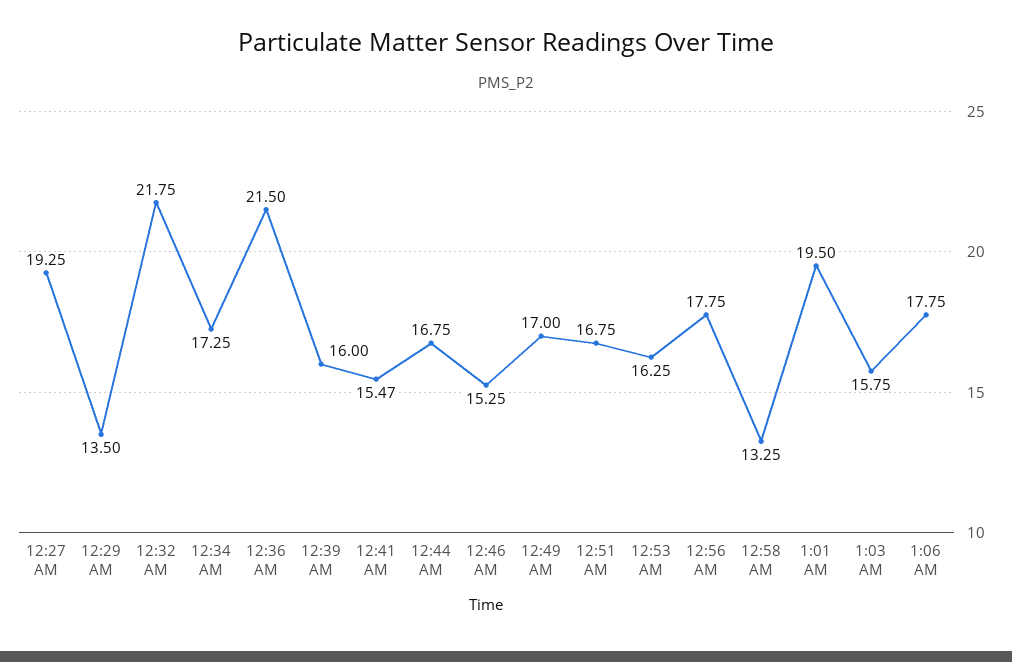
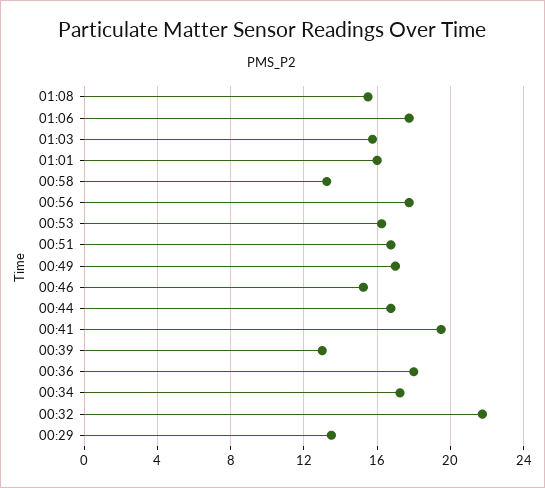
12:27 AM: 19.25 -> none
12:36 AM: 21.5 -> 18
12:39 AM: 16 -> 13
12:41 AM: 15.47 -> 19.5
1:01 AM: 19.5 -> 16
01:08: none -> 15.5

